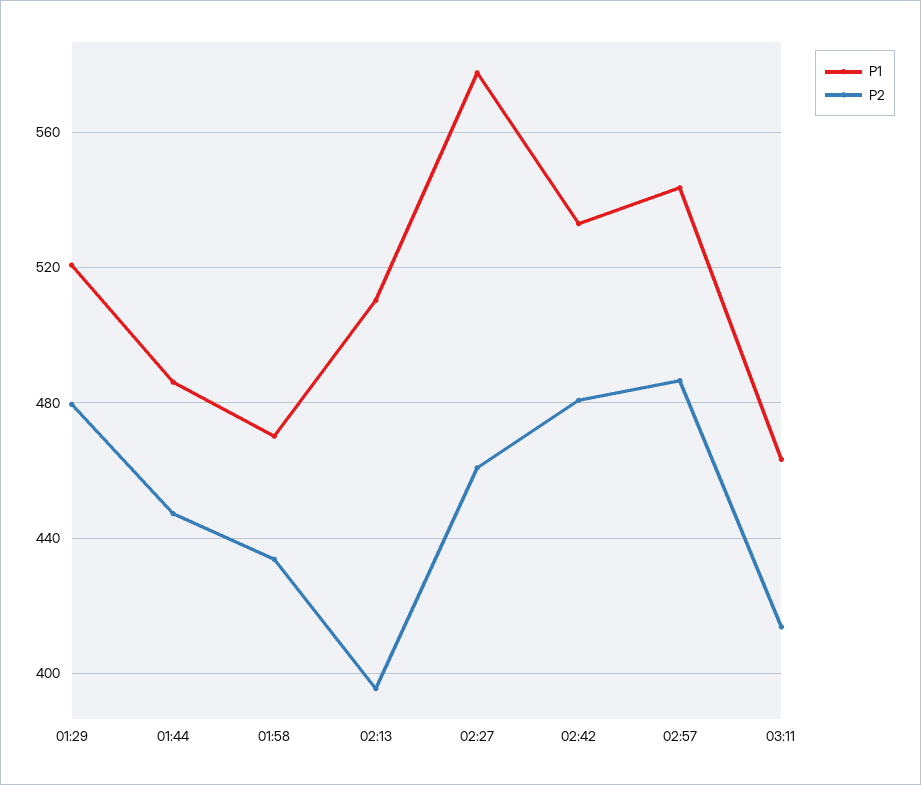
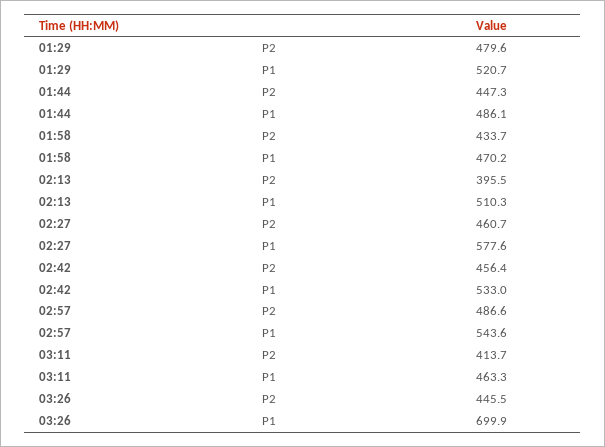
P2, 02:42: 480 -> 456.4
P2, 03:26: none -> 445.5
P1, 03:26: none -> 699.9

